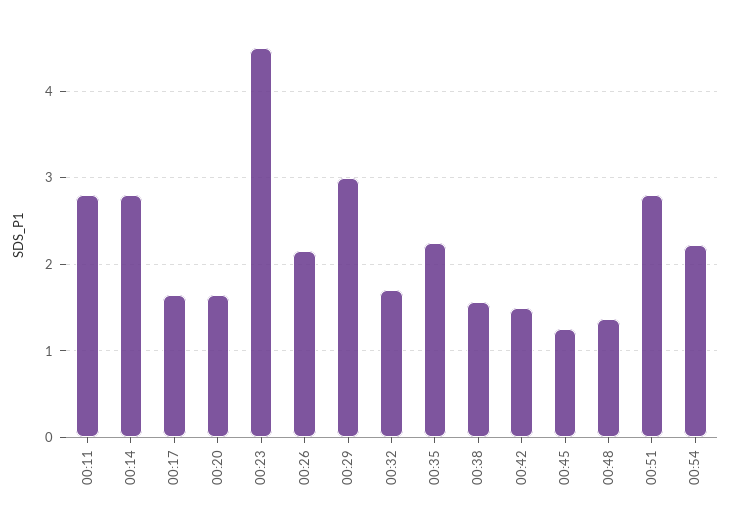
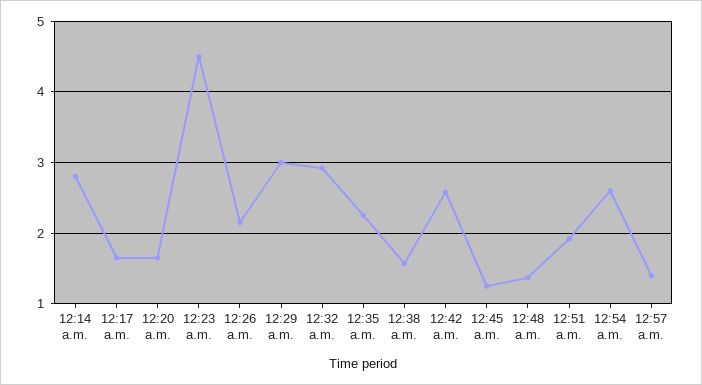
00:11: 2.8 -> none
00:32: 1.7 -> 2.9
00:42: 1.5 -> 2.6
00:51: 2.8 -> 1.9
00:54: 2.2 -> 2.6
12:57 a.m.: none -> 1.4

